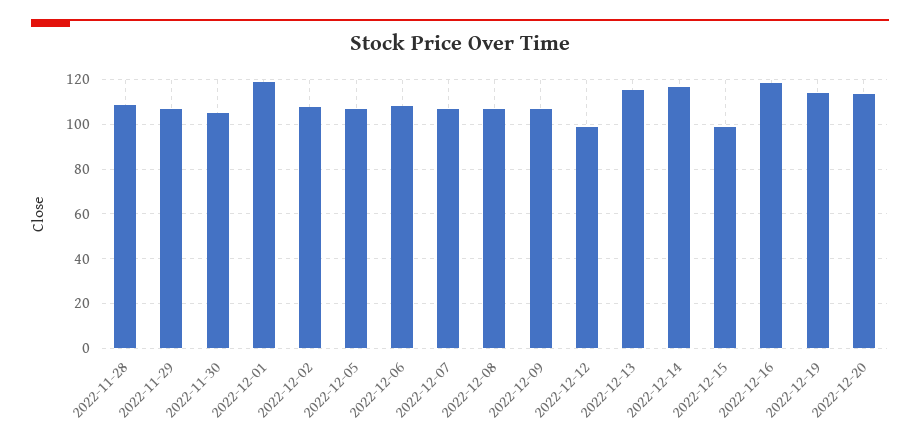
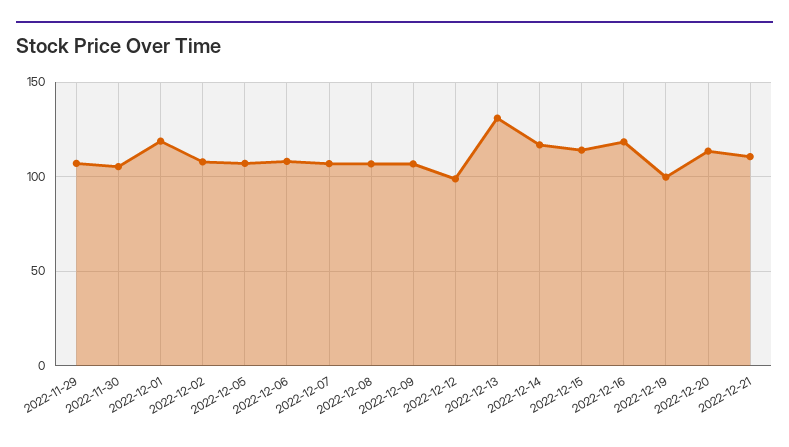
2022-11-28: 110 -> none
2022-12-13: 115 -> 130
2022-12-15: 100 -> 115
2022-12-19: 115 -> 100
2022-12-21: none -> 110

